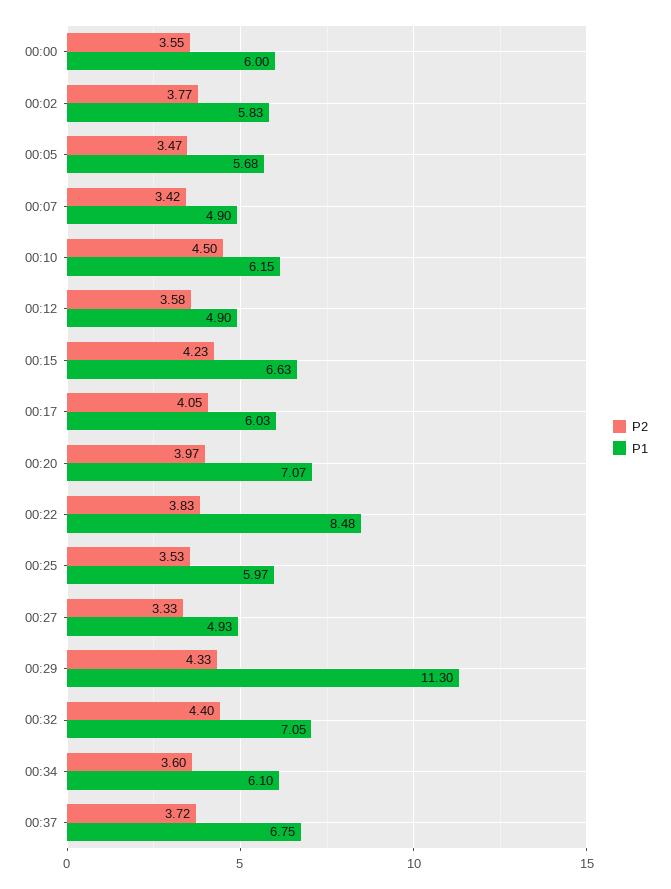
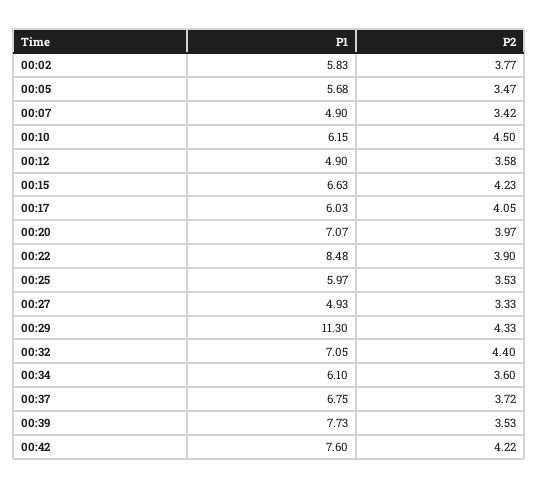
P2, 00:00: 3.55 -> none
P1, 00:00: 6 -> none
P2, 00:22: 3.83 -> 3.9
P1, 00:39: none -> 7.73
P2, 00:39: none -> 3.53
P1, 00:42: none -> 7.6
P2, 00:42: none -> 4.22

